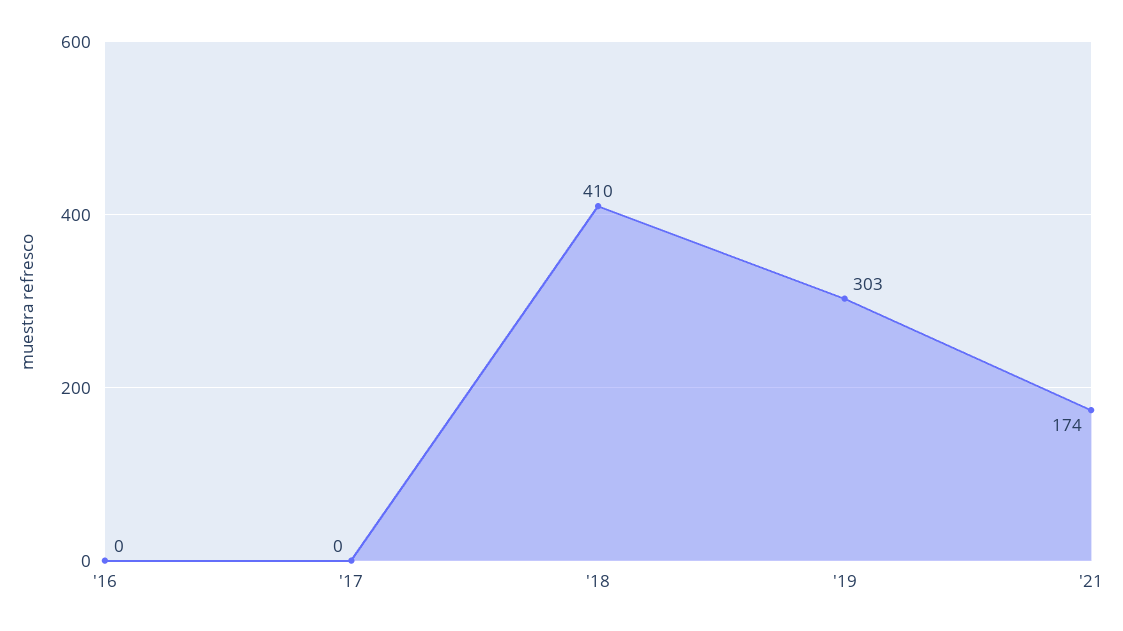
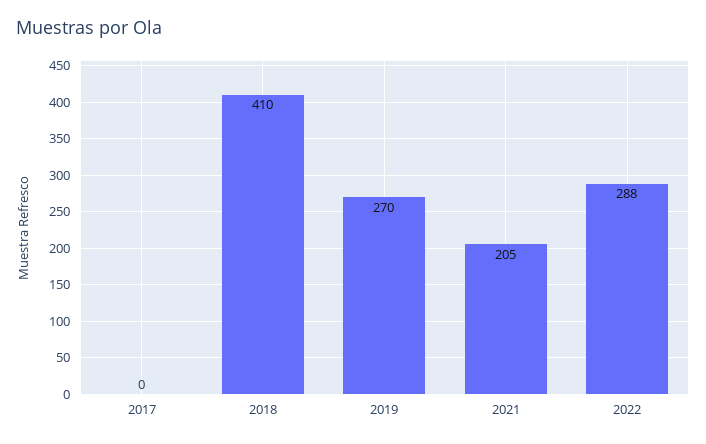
'16: 0 -> none
'19: 303 -> 270
'21: 174 -> 205
2022: none -> 288

